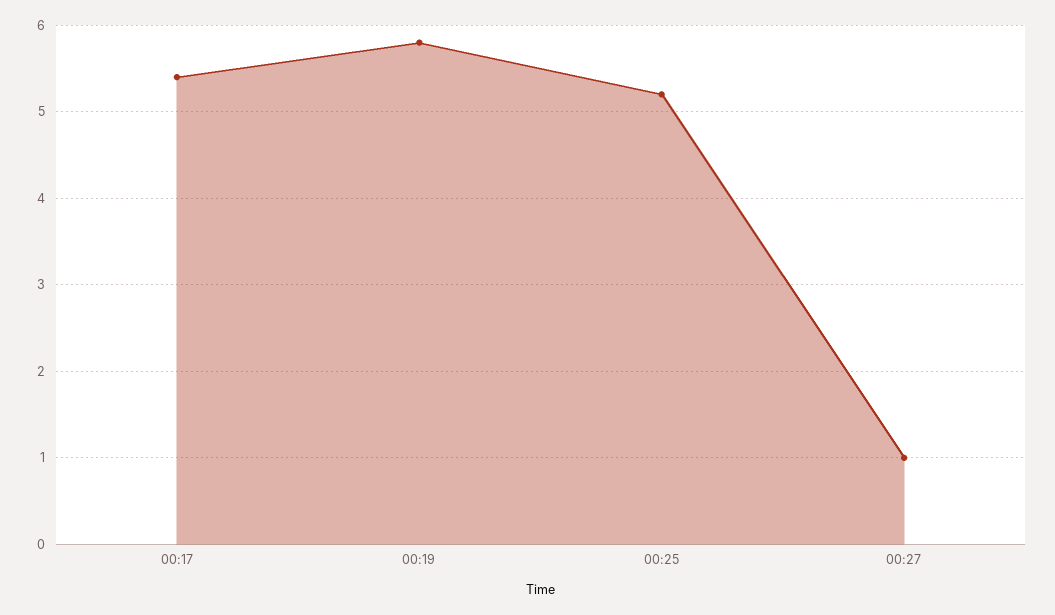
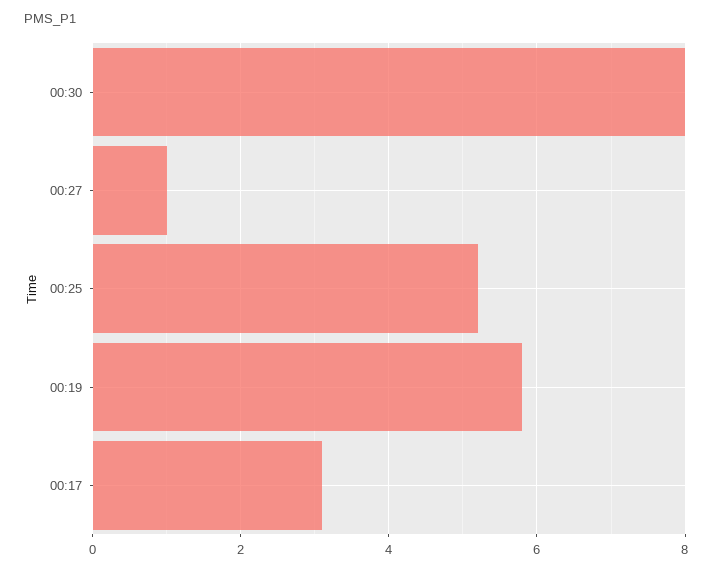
00:17: 5.4 -> 3
00:30: none -> 8

